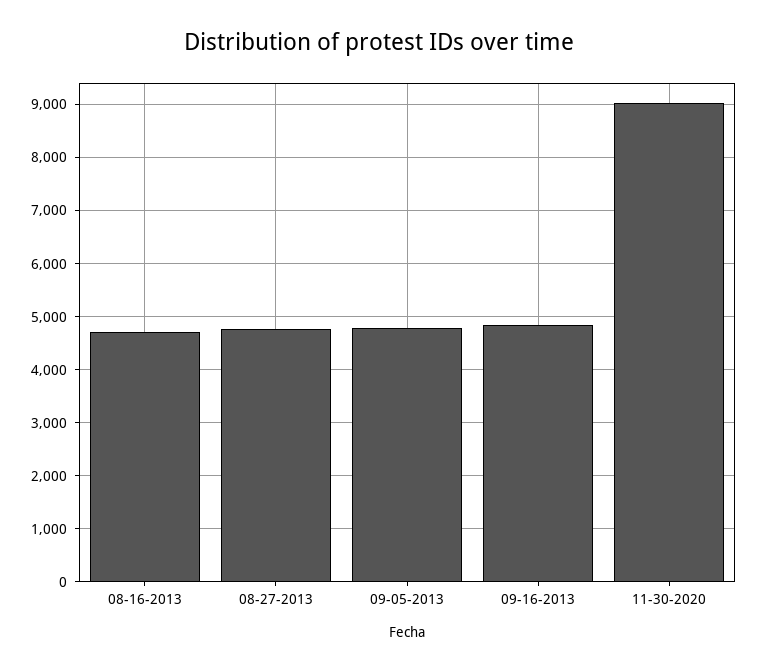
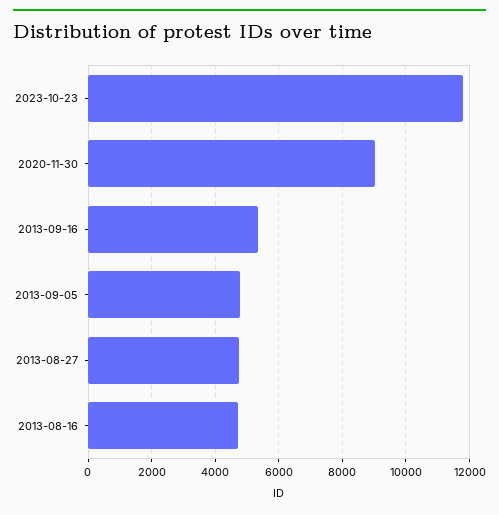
09-16-2013: 4800 -> 5400
2023-10-23: none -> 11800

